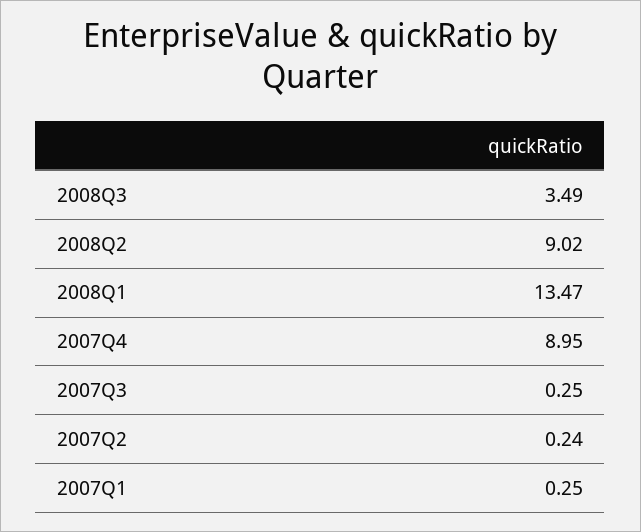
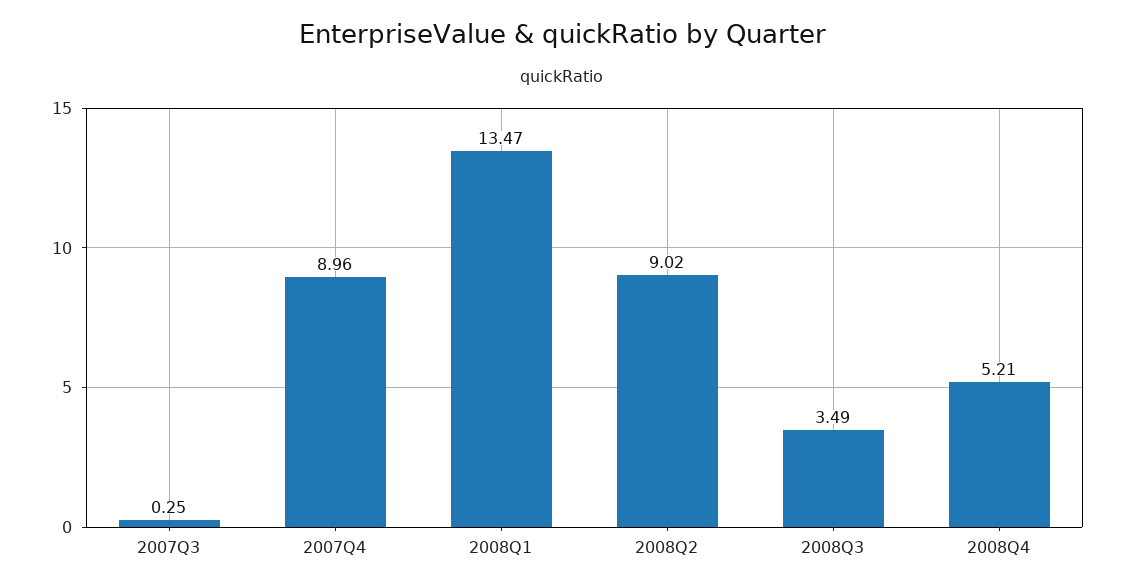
2007Q4: 8.95 -> 8.96
2007Q2: 0.24 -> none
2007Q1: 0.25 -> none
2008Q4: none -> 5.21

